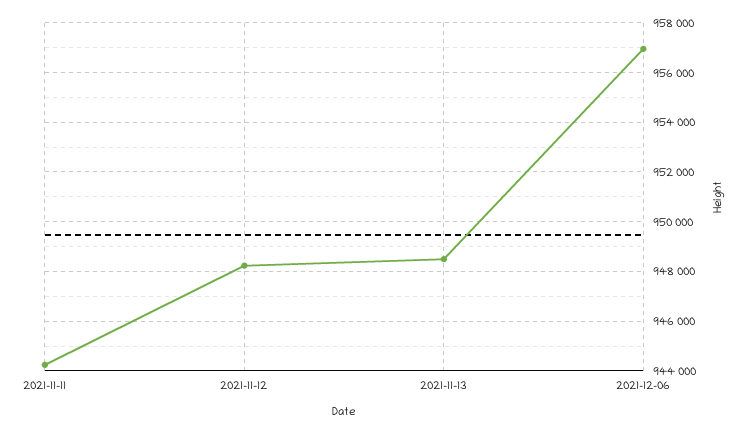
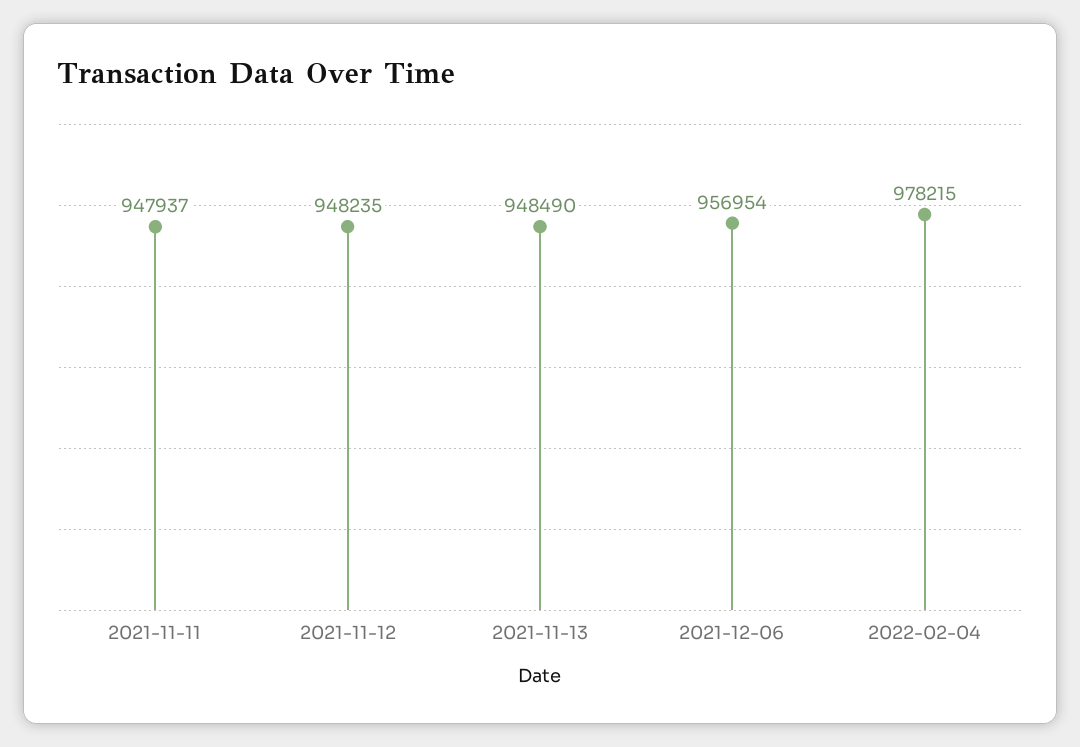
2021-11-11: 944250 -> 947937
2022-02-04: none -> 978215

